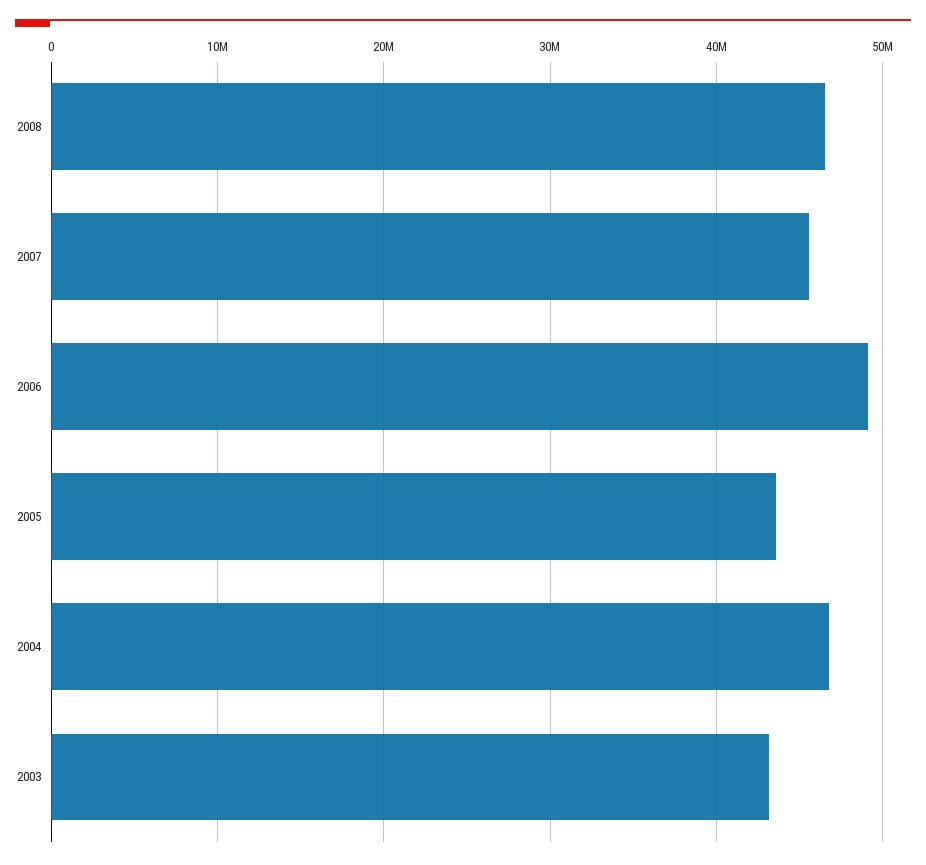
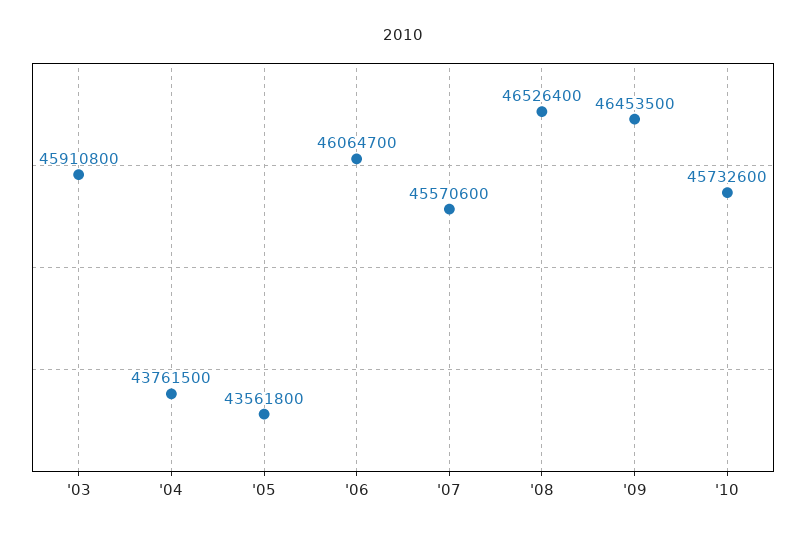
2006: 49000000 -> 46064700
2004: 47000000 -> 43761500
2003: 43000000 -> 45910800
'09: none -> 46453500
'10: none -> 45732600

